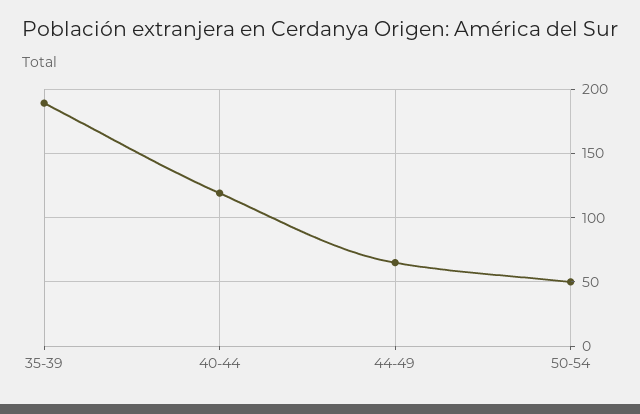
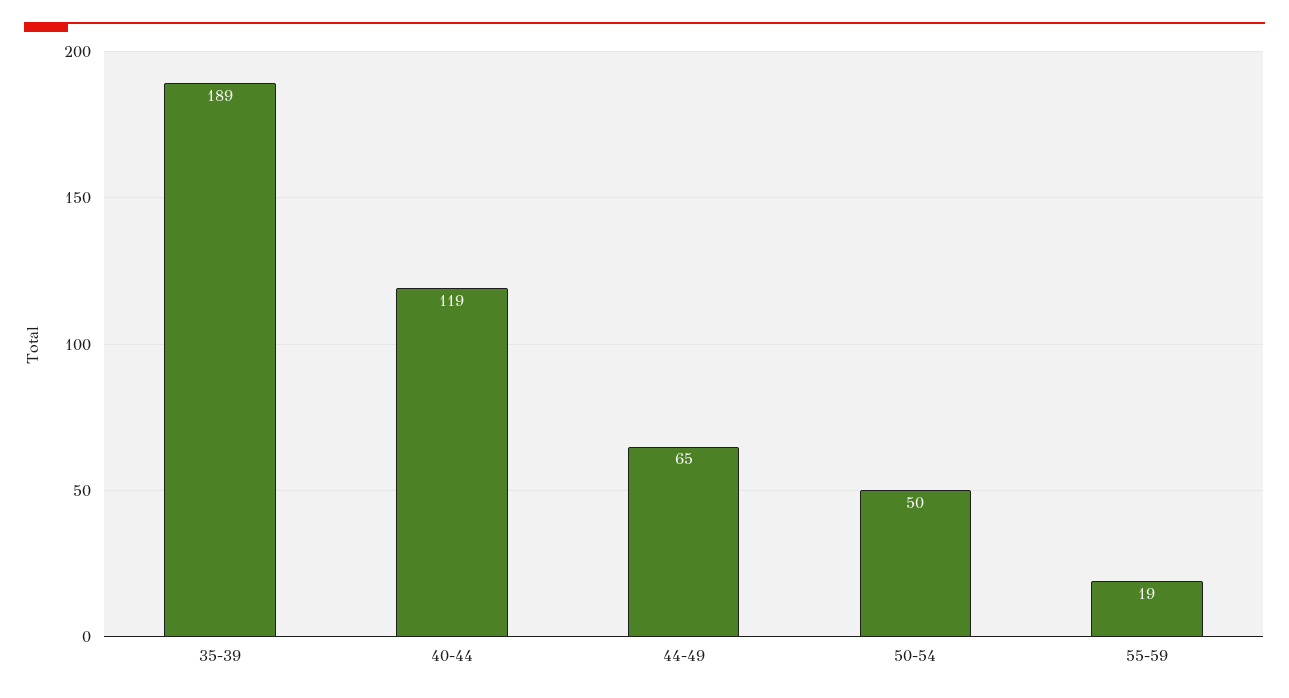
55-59: none -> 19

